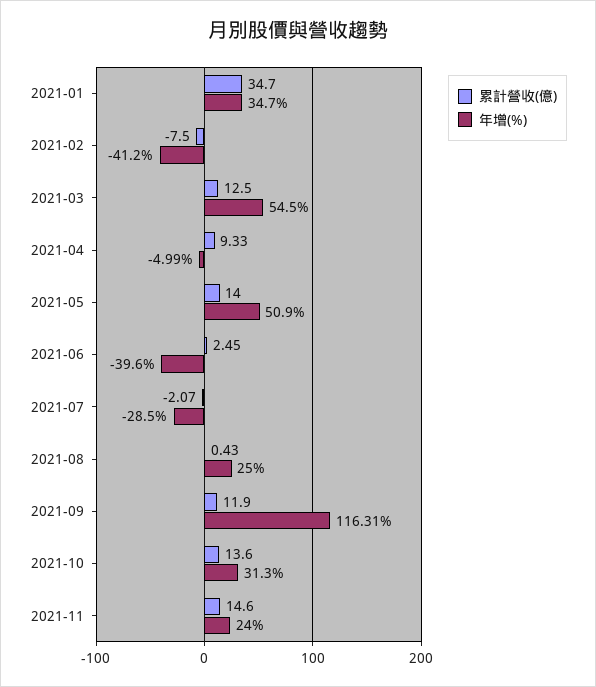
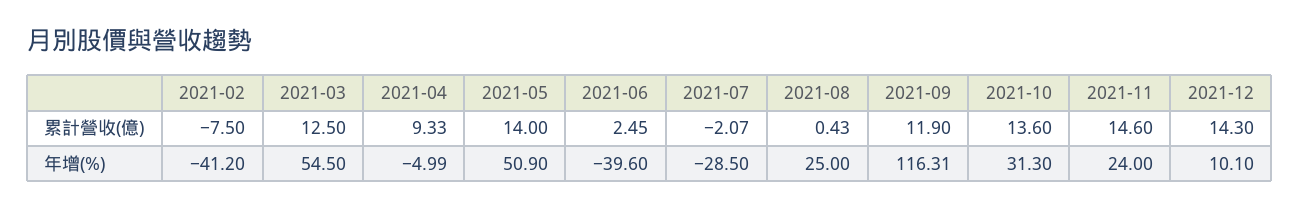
累計營收(億), 2021-01: 34.7 -> none
年增(%), 2021-01: 34.7 -> none
累計營收(億), 2021-12: none -> 14.3
年增(%), 2021-12: none -> 10.1

